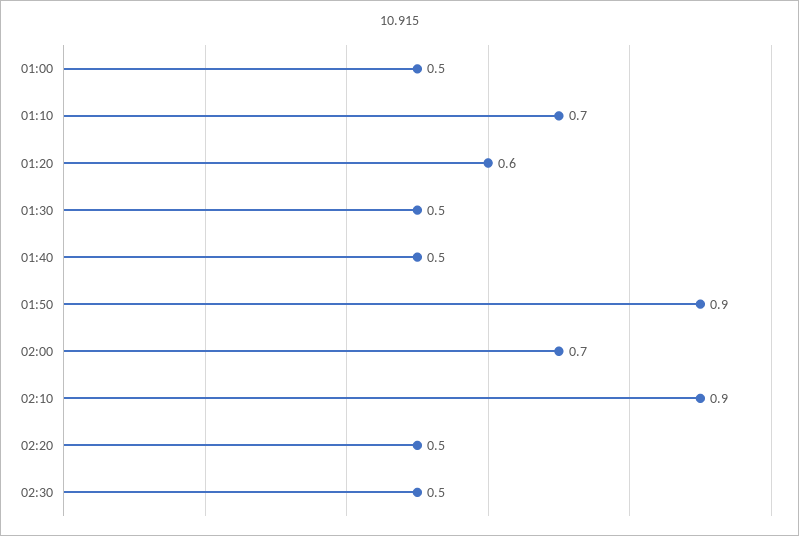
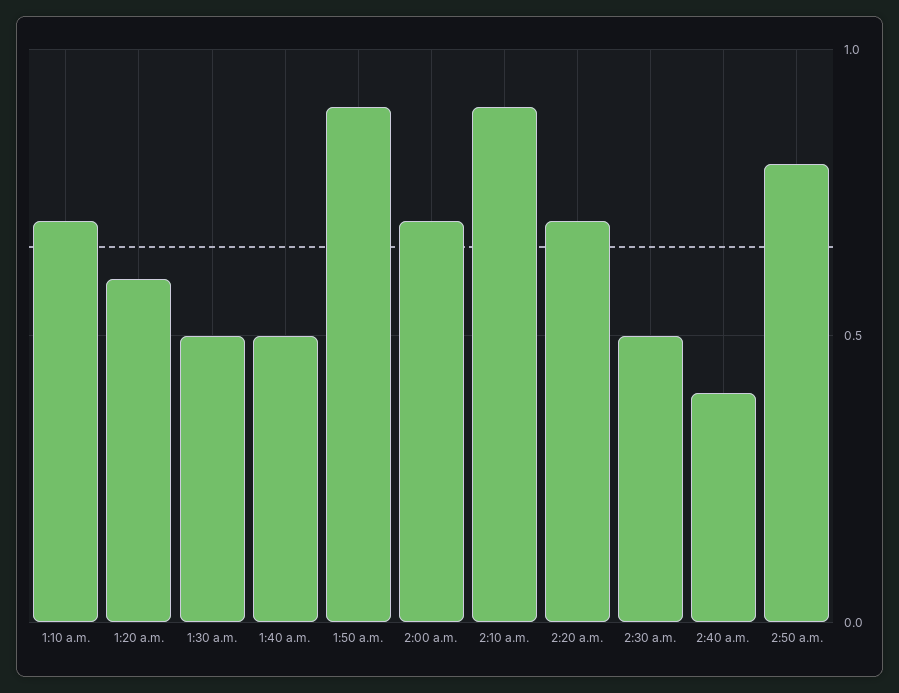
01:00: 0.5 -> none
02:20: 0.5 -> 0.7
2:40 a.m.: none -> 0.4
2:50 a.m.: none -> 0.8

